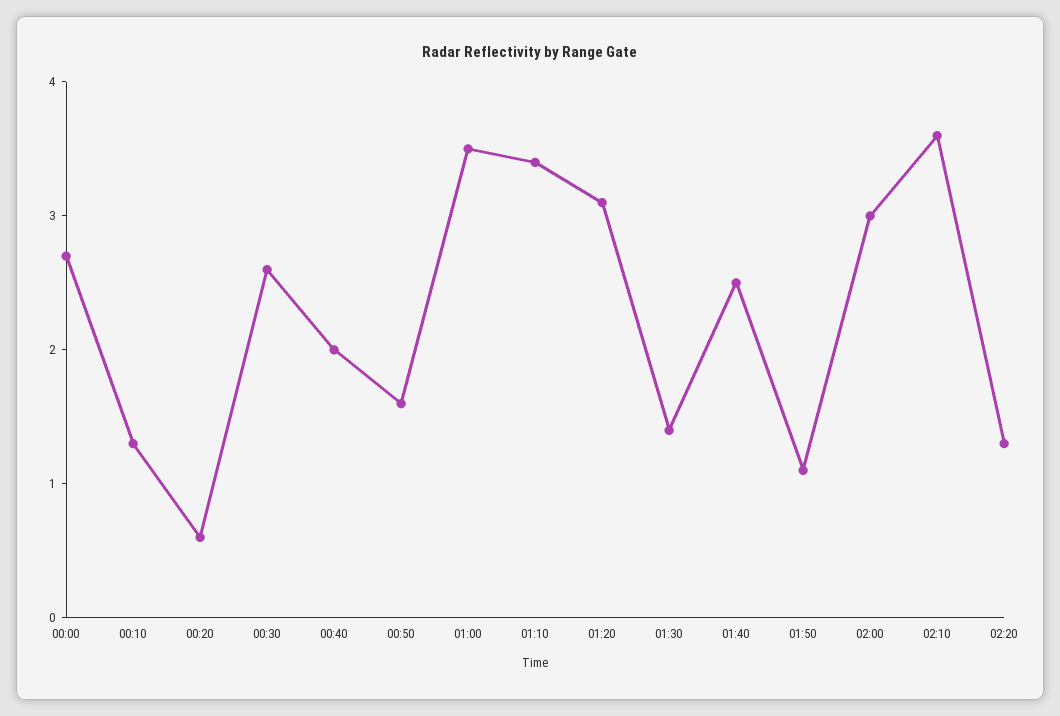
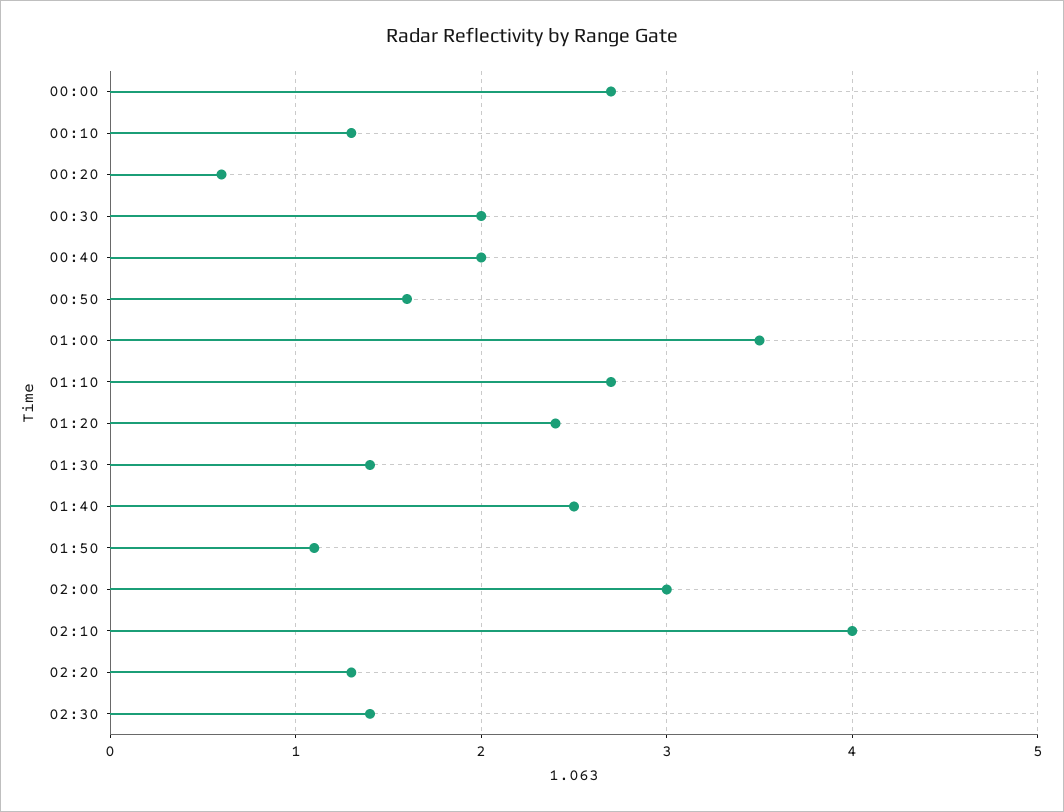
00:30: 2.6 -> 2
01:10: 3.4 -> 2.7
01:20: 3.1 -> 2.4
02:10: 3.6 -> 4
02:30: none -> 1.4

